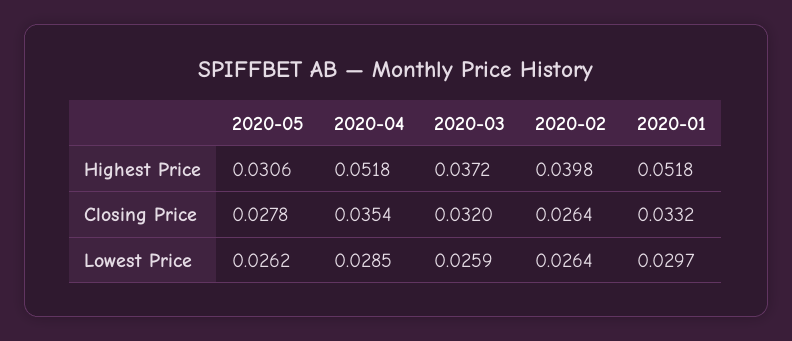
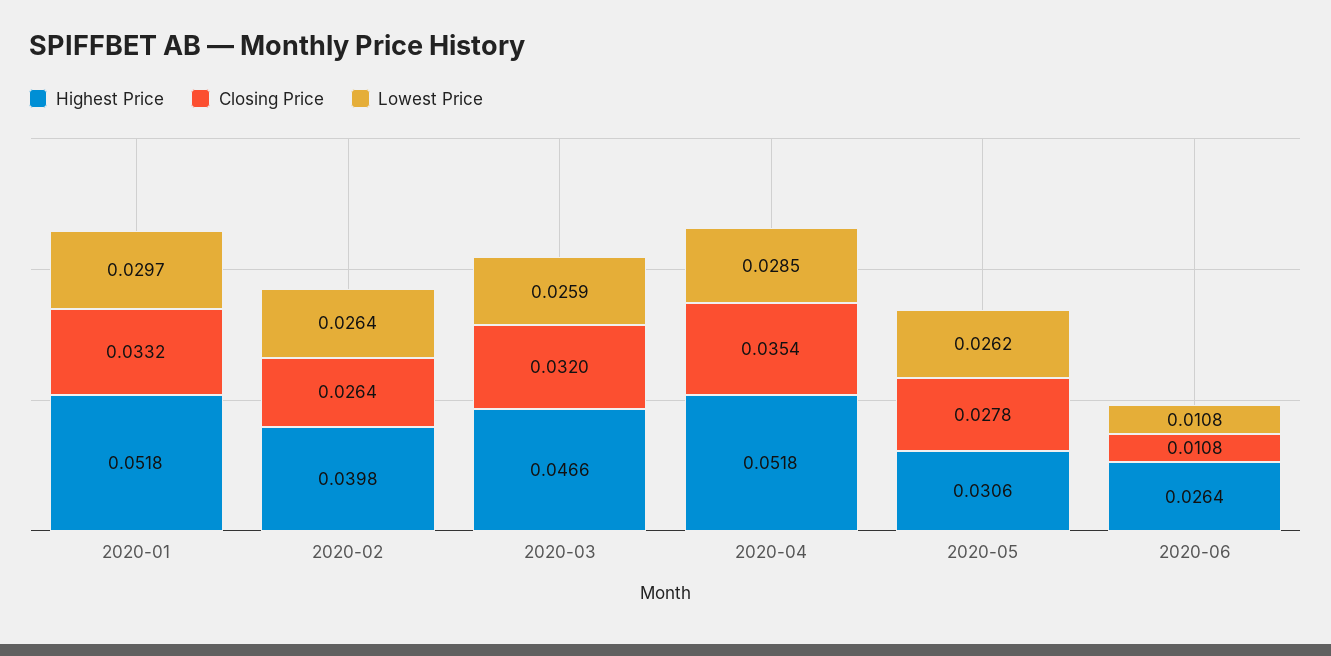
Highest Price, 2020-03: 0.0372 -> 0.0466
Highest Price, 2020-06: none -> 0.0264
Closing Price, 2020-06: none -> 0.0108
Lowest Price, 2020-06: none -> 0.0108

